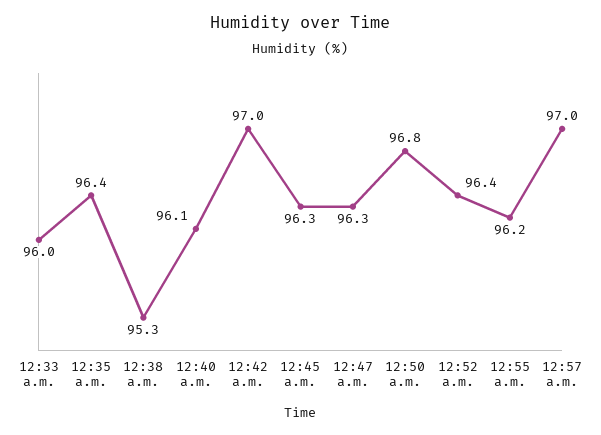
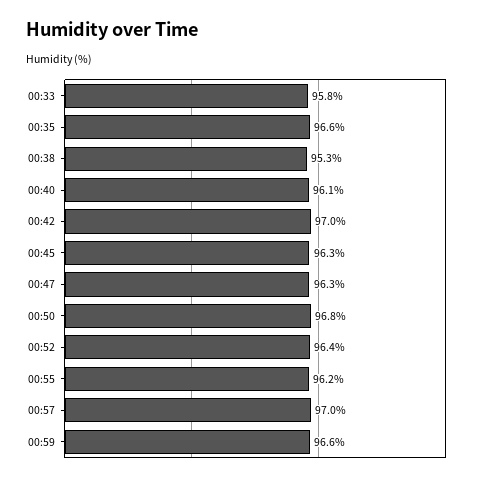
12:33 a.m.: 96 -> 95.8
12:35 a.m.: 96.4 -> 96.6
00:59: none -> 96.6

